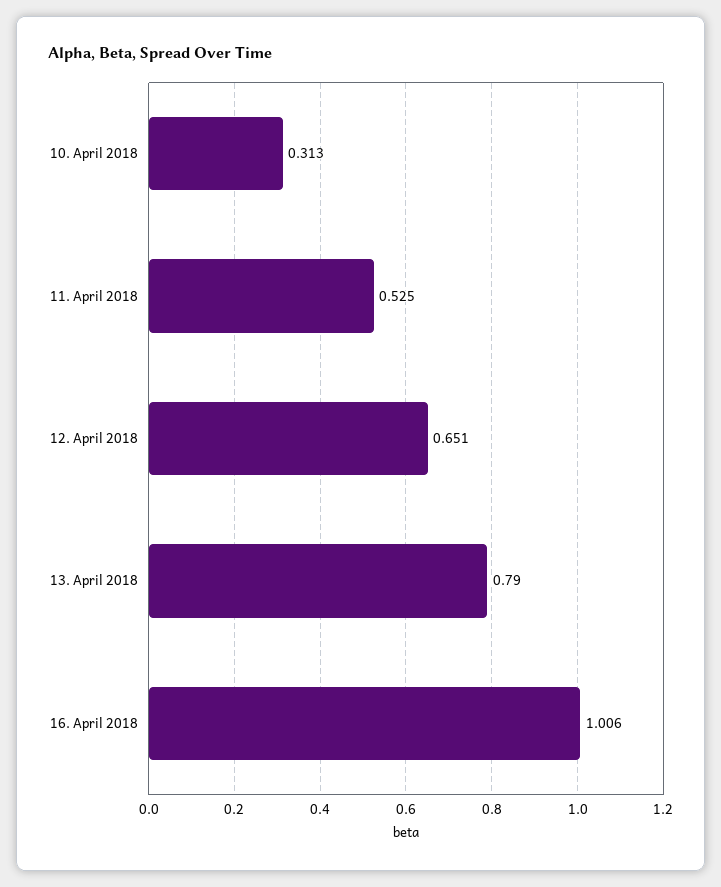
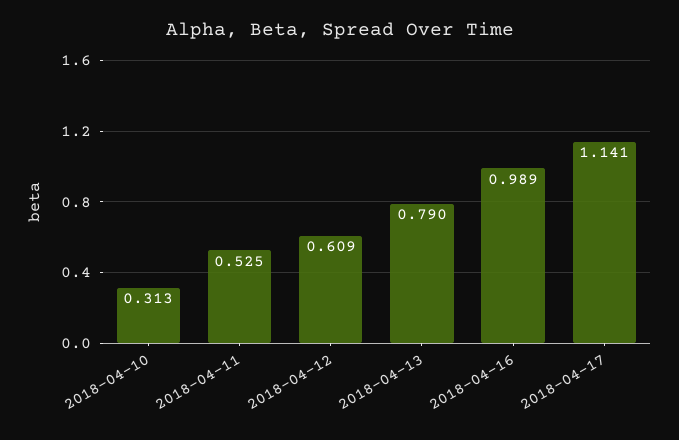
12. April 2018: 0.651 -> 0.609
16. April 2018: 1.006 -> 0.989
2018-04-17: none -> 1.141

